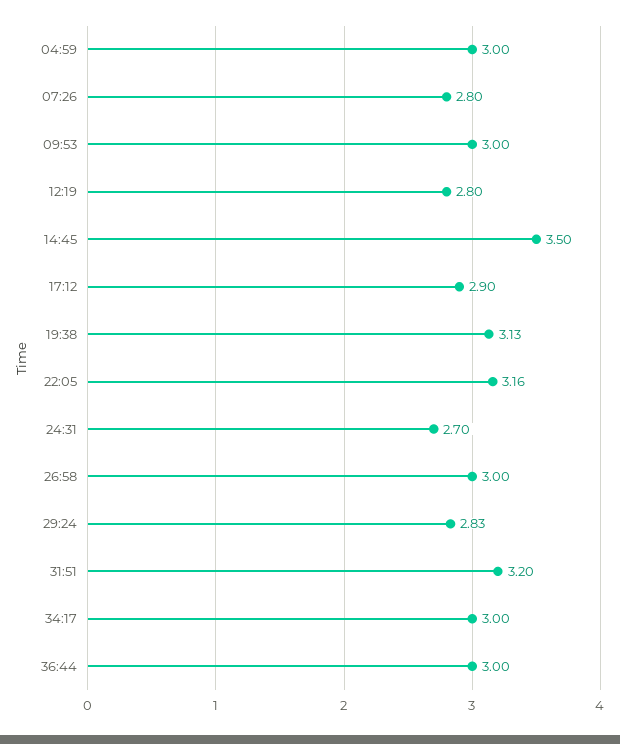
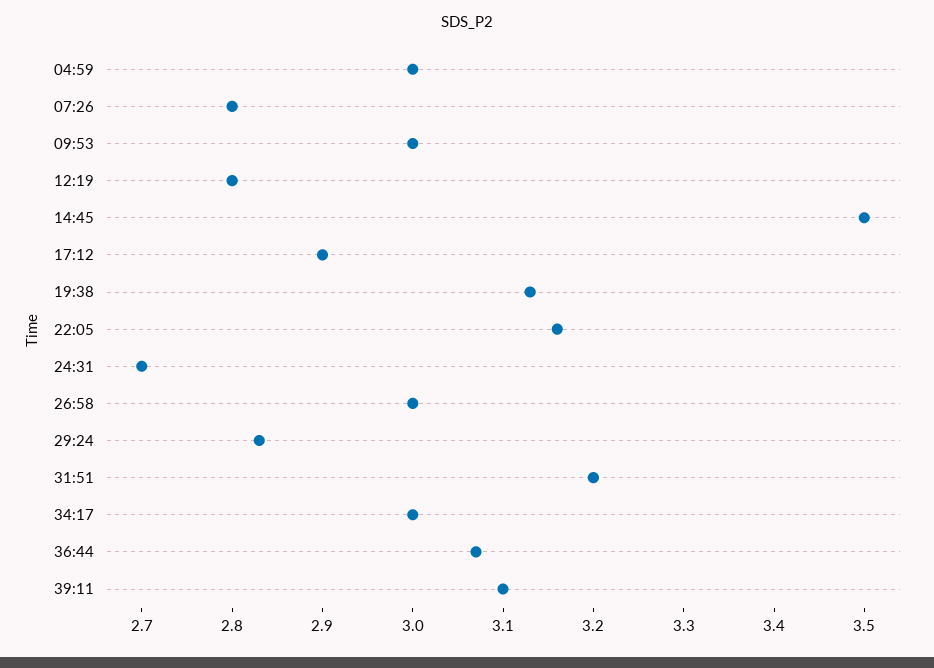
36:44: 3 -> 3.07
39:11: none -> 3.1

